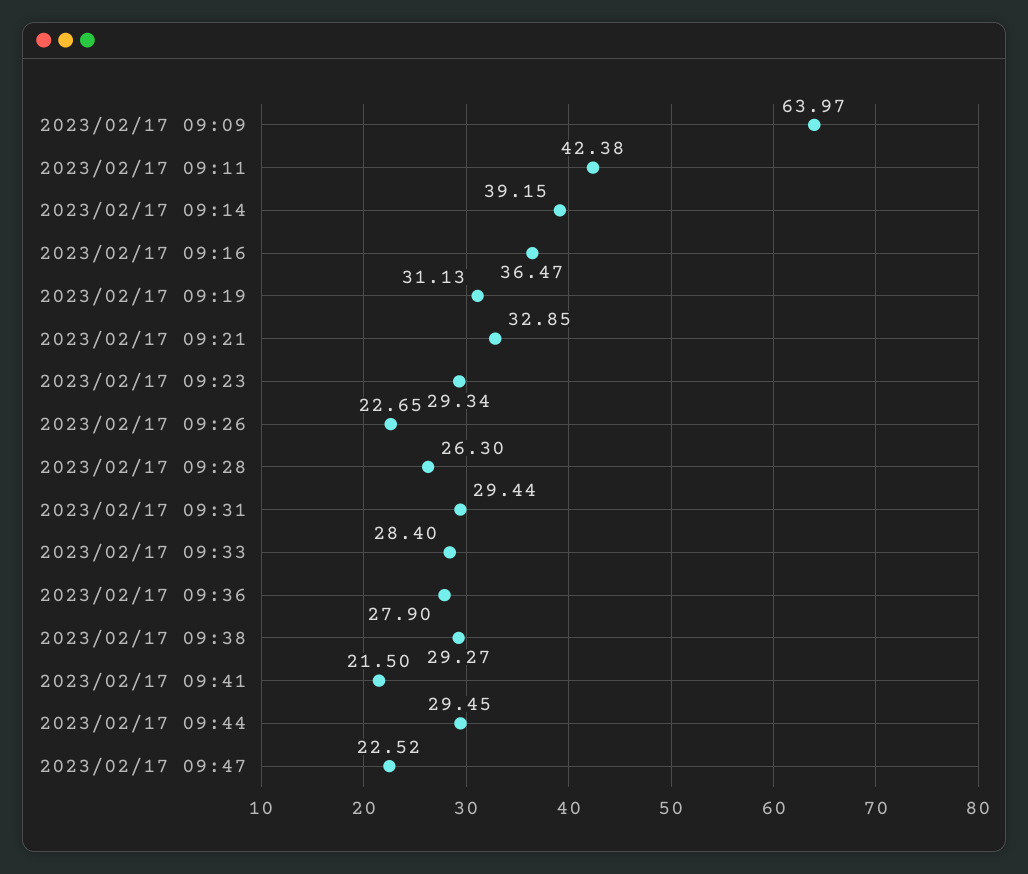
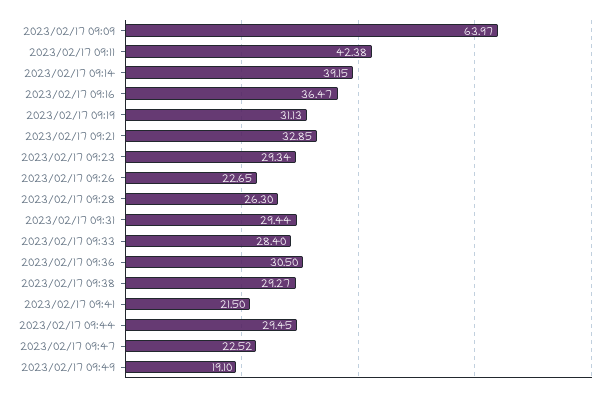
2023/02/17 09:36: 27.9 -> 30.5
2023/02/17 09:49: none -> 19.1

